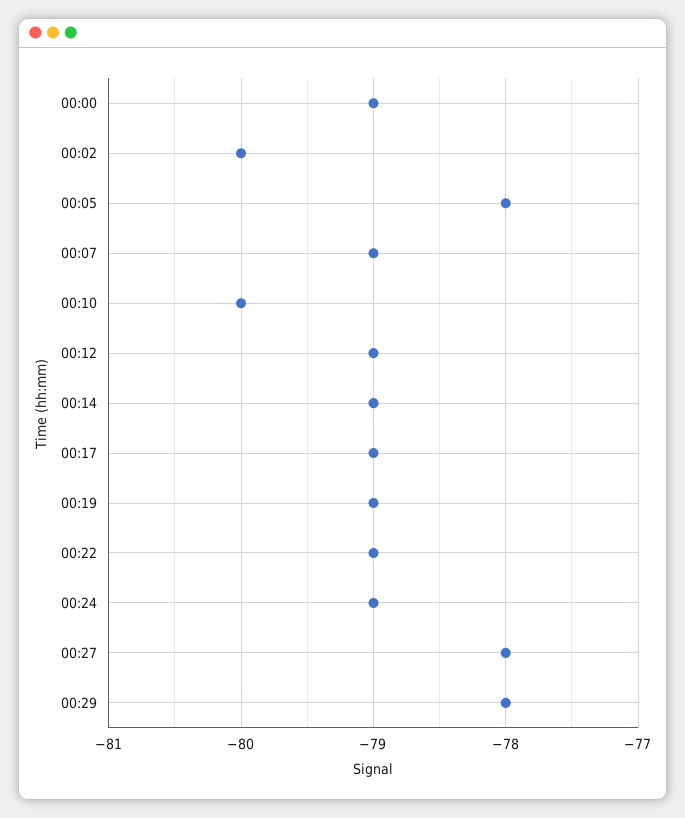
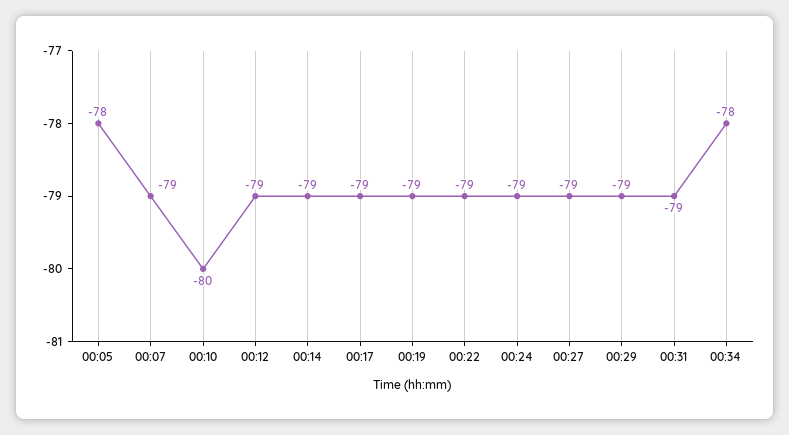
00:00: -79 -> none
00:02: -80 -> none
00:27: -78 -> -79
00:29: -78 -> -79
00:31: none -> -79
00:34: none -> -78

